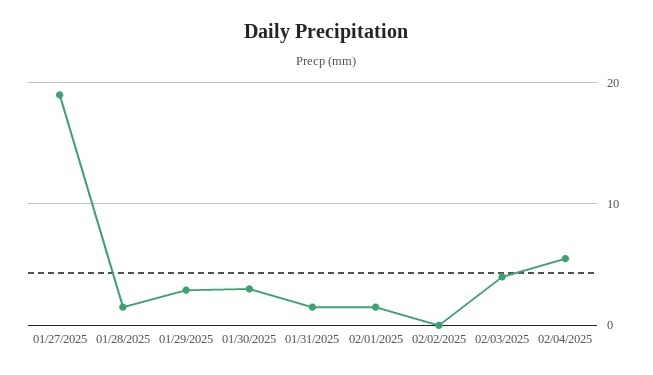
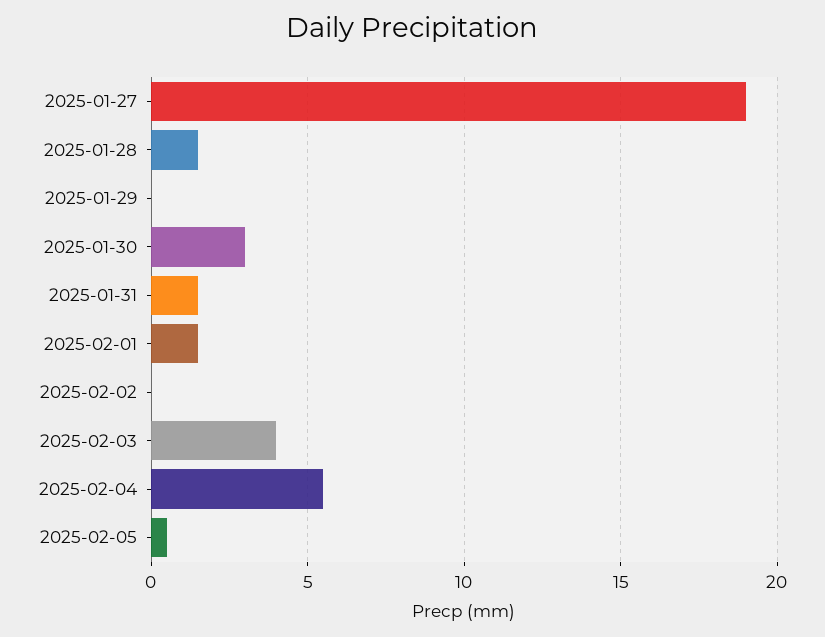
01/29/2025: 3 -> 0
2025-02-05: none -> 0.5

